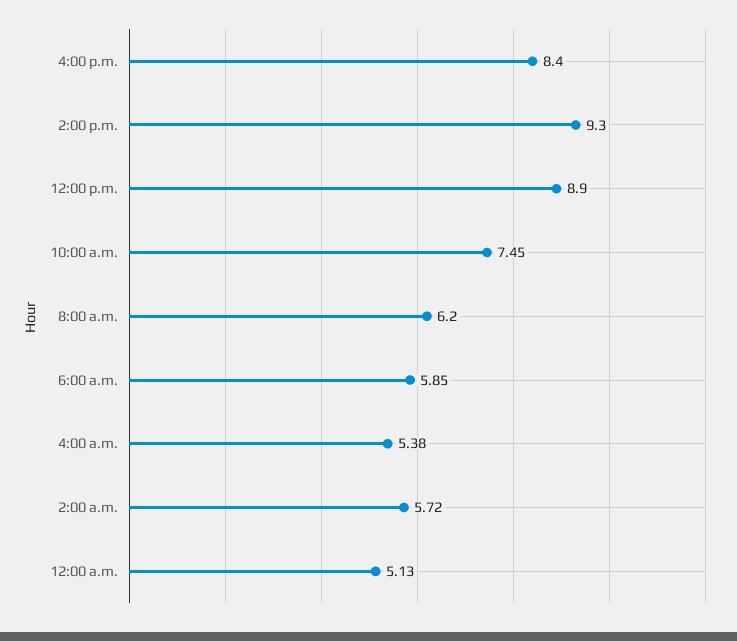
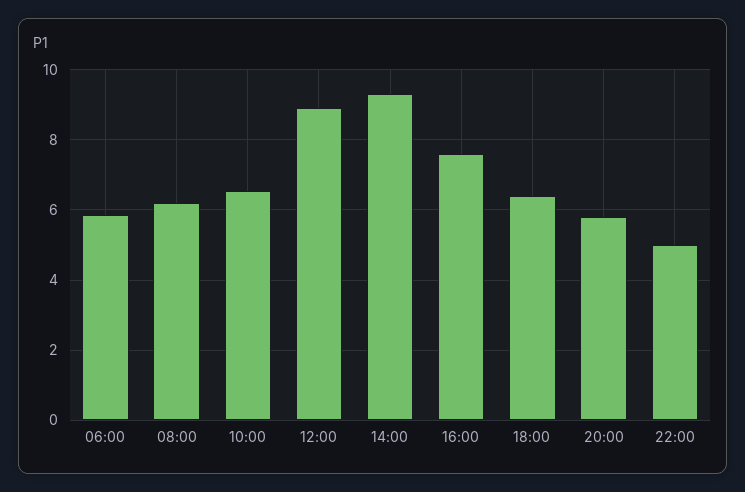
4:00 p.m.: 8.4 -> 7.6
10:00 a.m.: 7.45 -> 6.6
4:00 a.m.: 5.38 -> none
2:00 a.m.: 5.72 -> none
12:00 a.m.: 5.13 -> none
18:00: none -> 6.4
20:00: none -> 5.8
22:00: none -> 5

